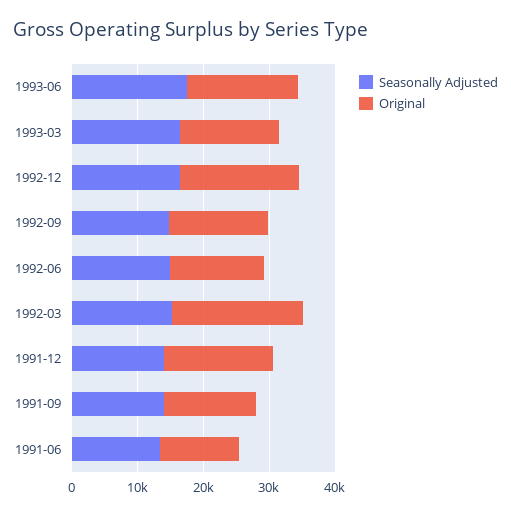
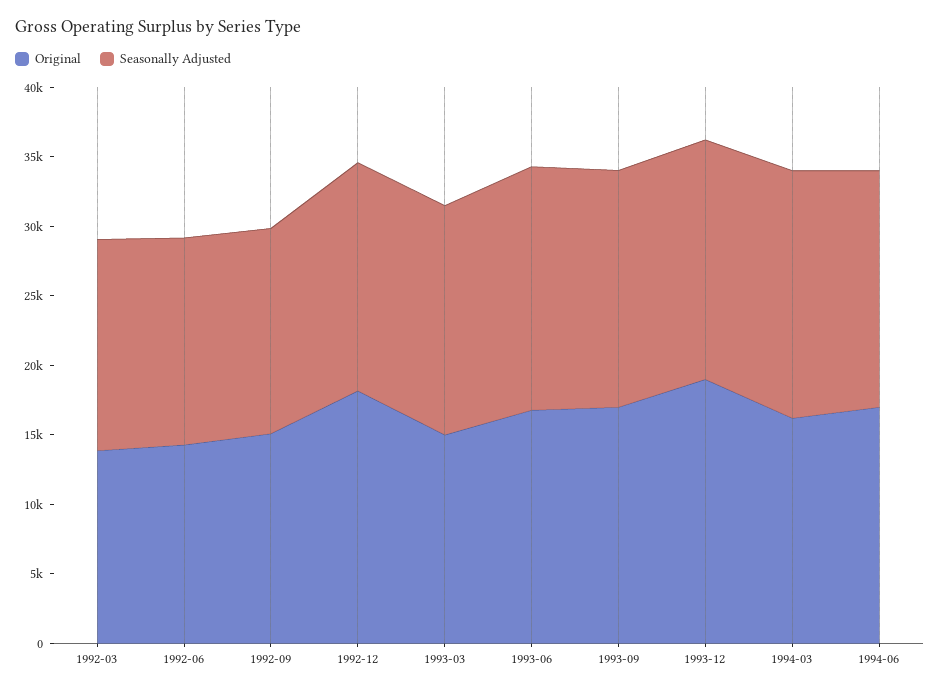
Original, 1992-03: 20000 -> 14000
Seasonally Adjusted, 1991-12: 14000 -> none
Original, 1991-12: 16000 -> none
Seasonally Adjusted, 1991-09: 14000 -> none
Original, 1991-09: 14000 -> none
Seasonally Adjusted, 1991-06: 14000 -> none
Original, 1991-06: 12000 -> none
Original, 1993-09: none -> 17000
Seasonally Adjusted, 1993-09: none -> 17000
Original, 1993-12: none -> 19000
Seasonally Adjusted, 1993-12: none -> 17000
Original, 1994-03: none -> 16000
Seasonally Adjusted, 1994-03: none -> 18000
Original, 1994-06: none -> 17000
Seasonally Adjusted, 1994-06: none -> 17000

